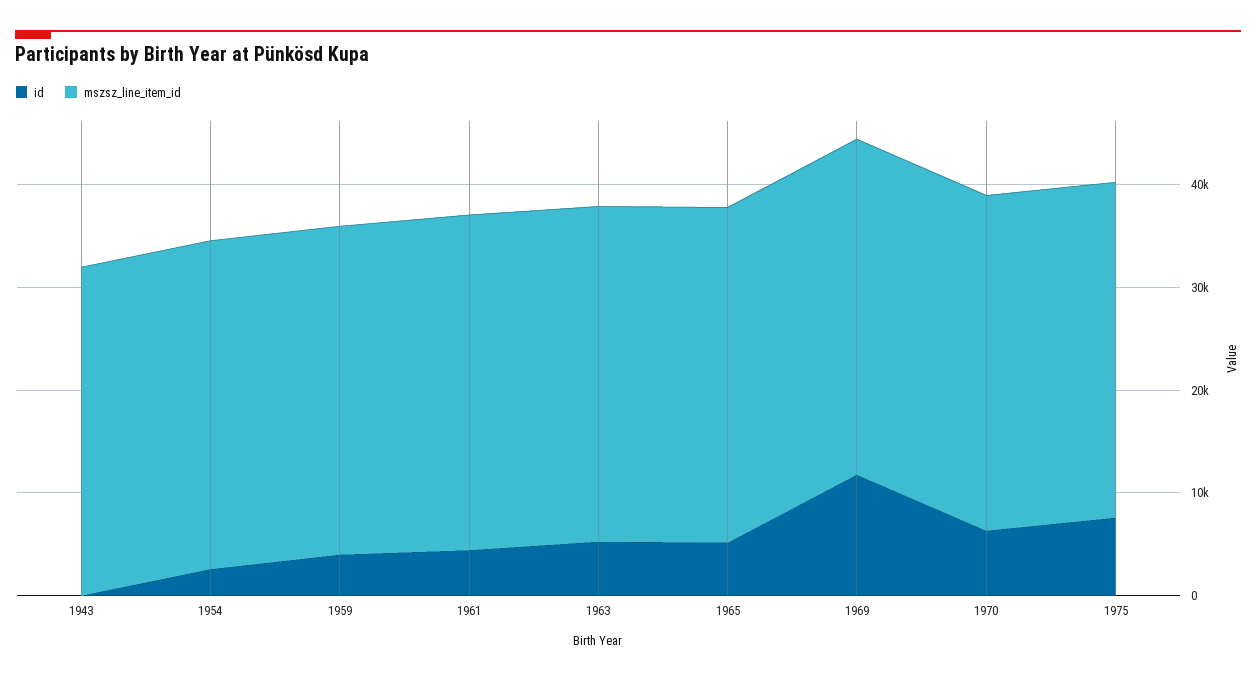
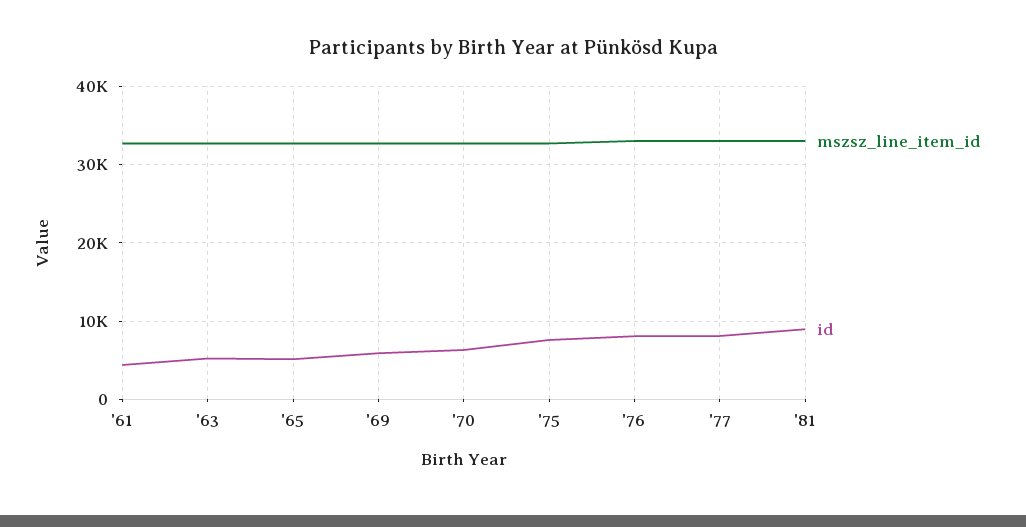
id, 1943: 0 -> none
mszsz_line_item_id, 1943: 32000 -> none
id, 1954: 2000 -> none
mszsz_line_item_id, 1954: 32000 -> none
id, 1959: 4000 -> none
mszsz_line_item_id, 1959: 32000 -> none
id, 1969: 12000 -> 6000
mszsz_line_item_id, '76: none -> 33000
id, '76: none -> 8000
mszsz_line_item_id, '77: none -> 33000
id, '77: none -> 8000
mszsz_line_item_id, '81: none -> 33000
id, '81: none -> 9000

